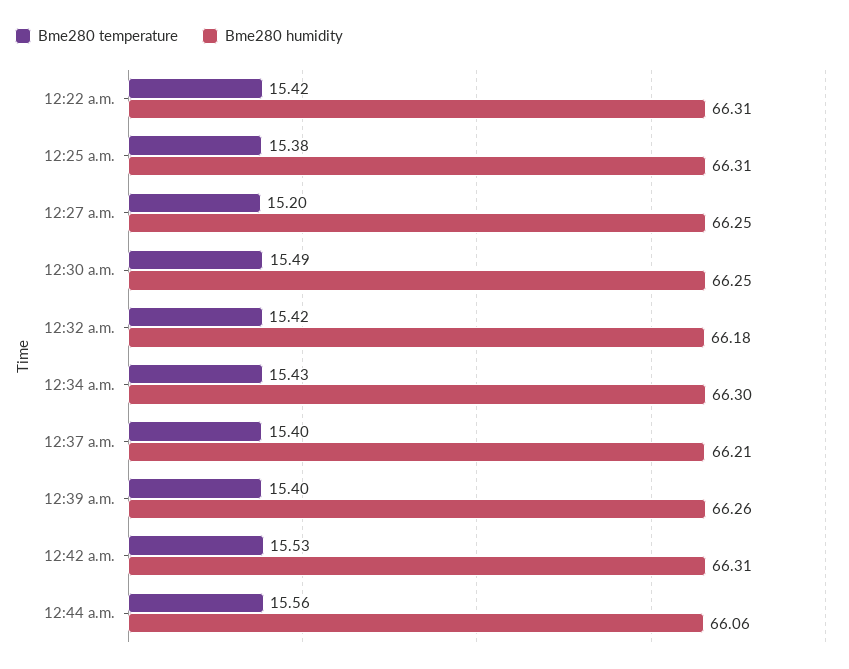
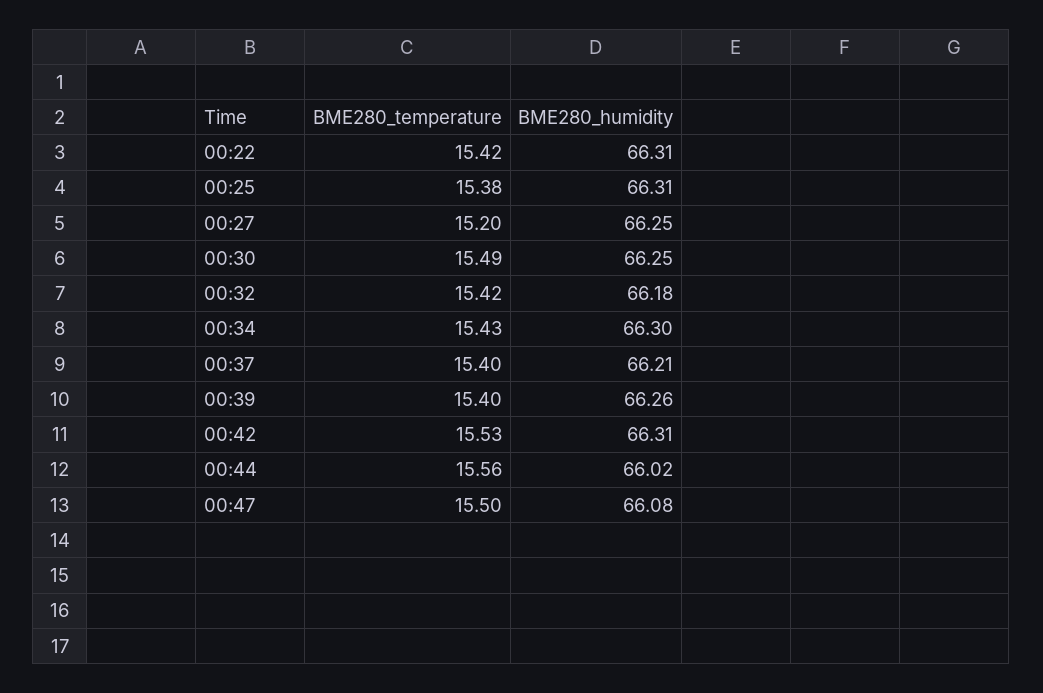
Bme280 humidity, 12:44 a.m.: 66.06 -> 66.02
Bme280 temperature, 00:47: none -> 15.5
Bme280 humidity, 00:47: none -> 66.08

